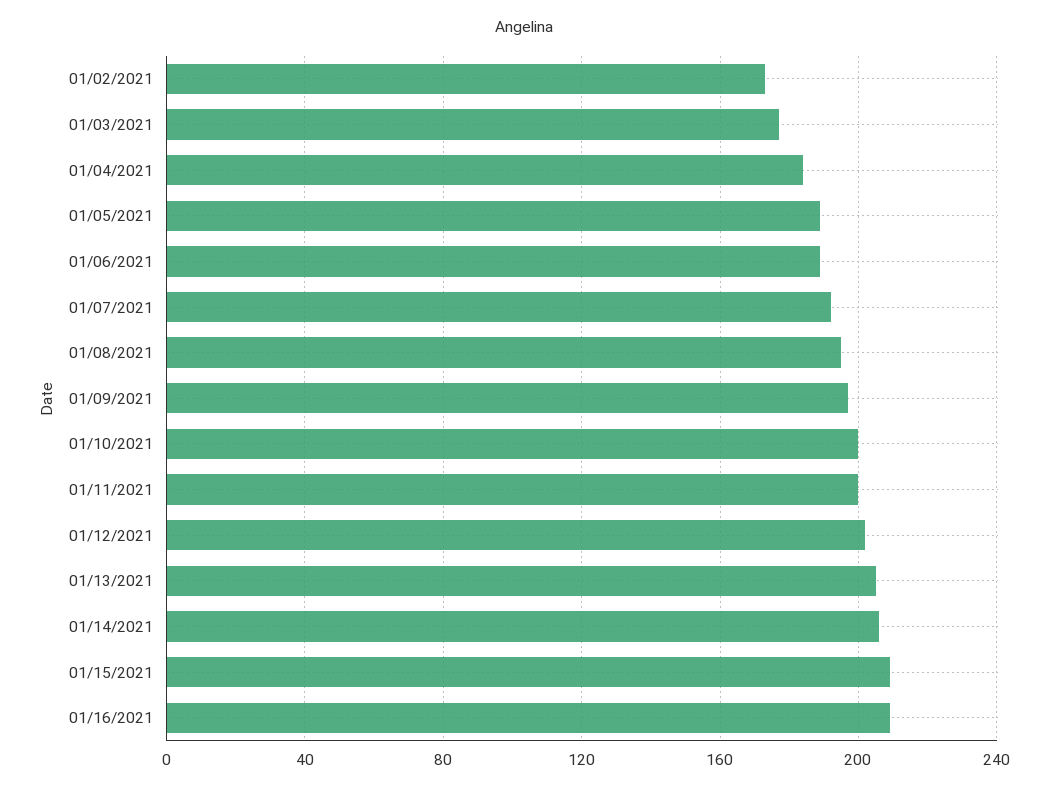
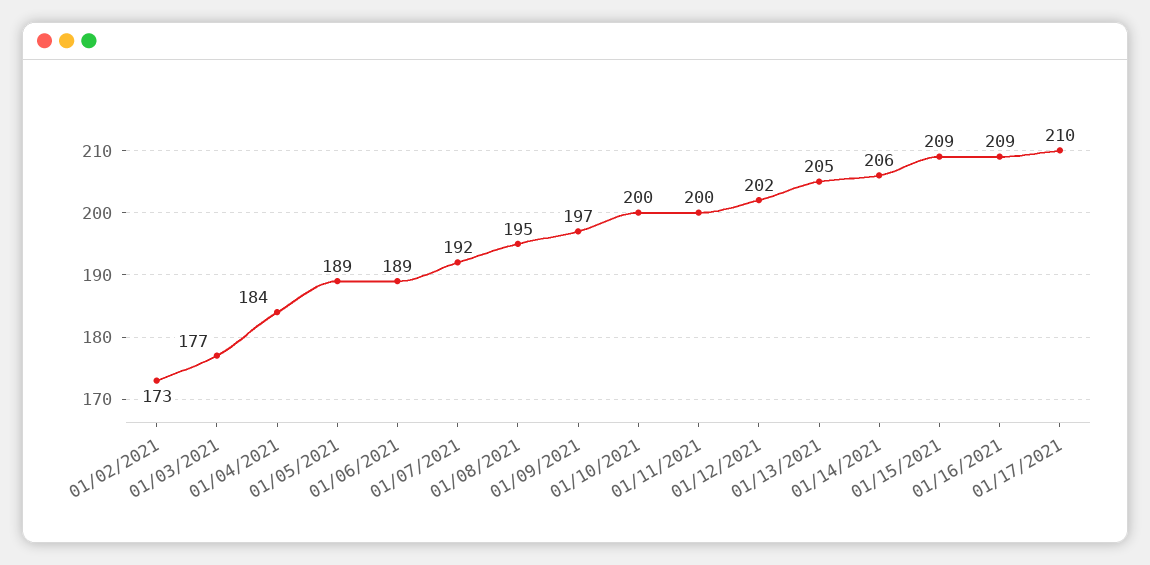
01/17/2021: none -> 210

